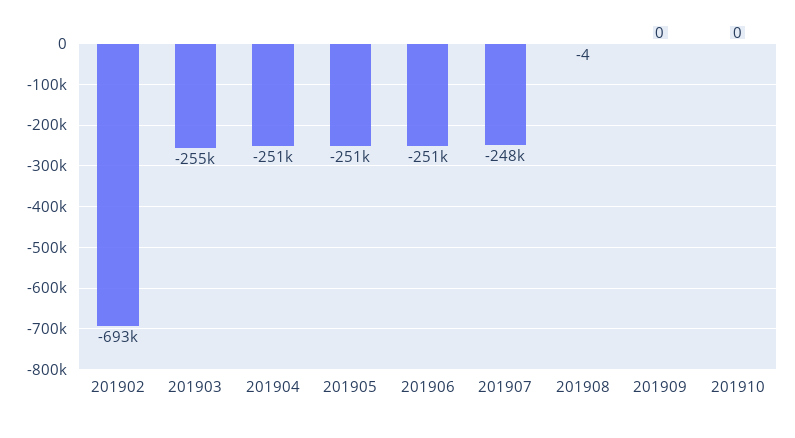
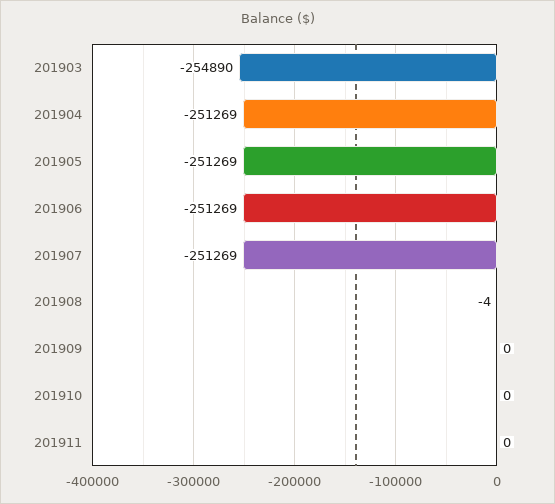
201902: -693000 -> none
201907: -248000 -> -251269
201911: none -> 0

